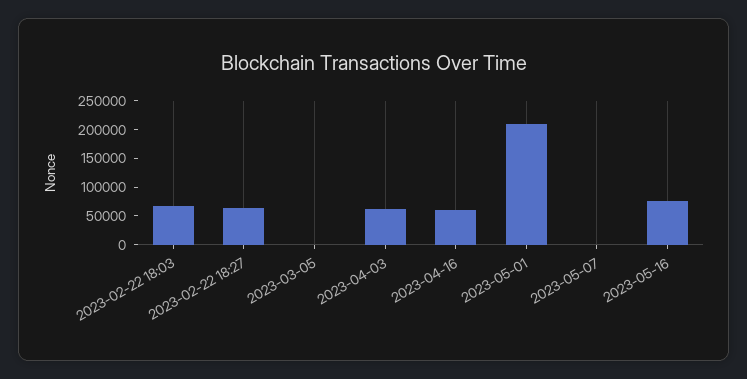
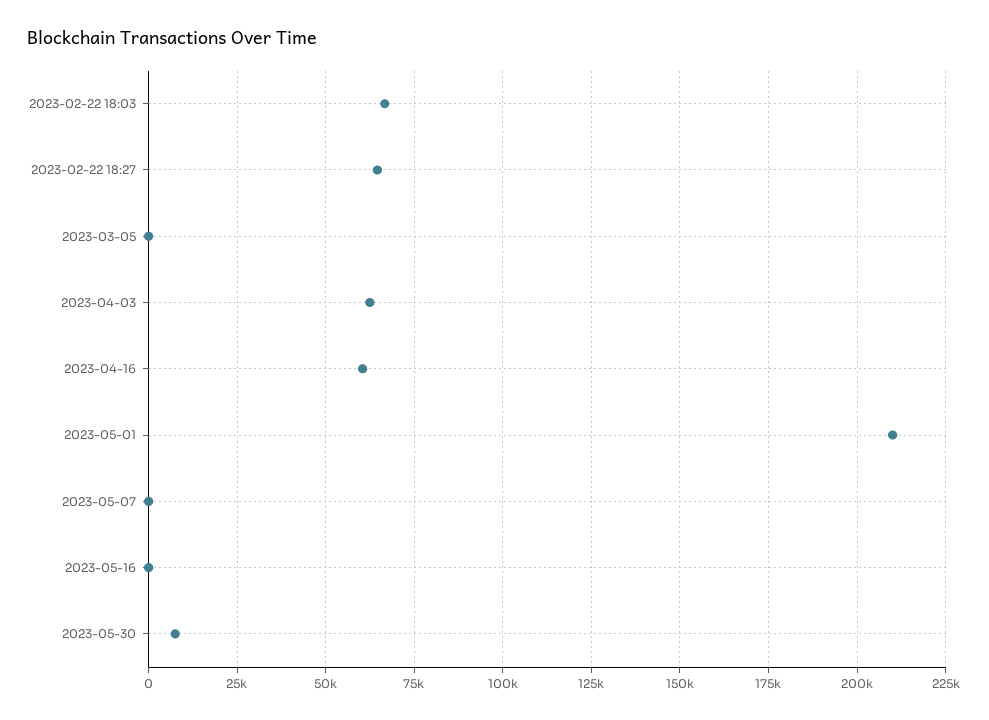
2023-05-16: 75000 -> 0
2023-05-30: none -> 7500

